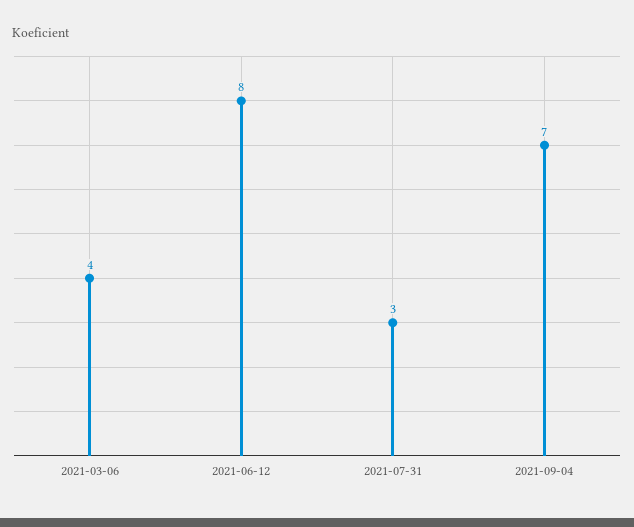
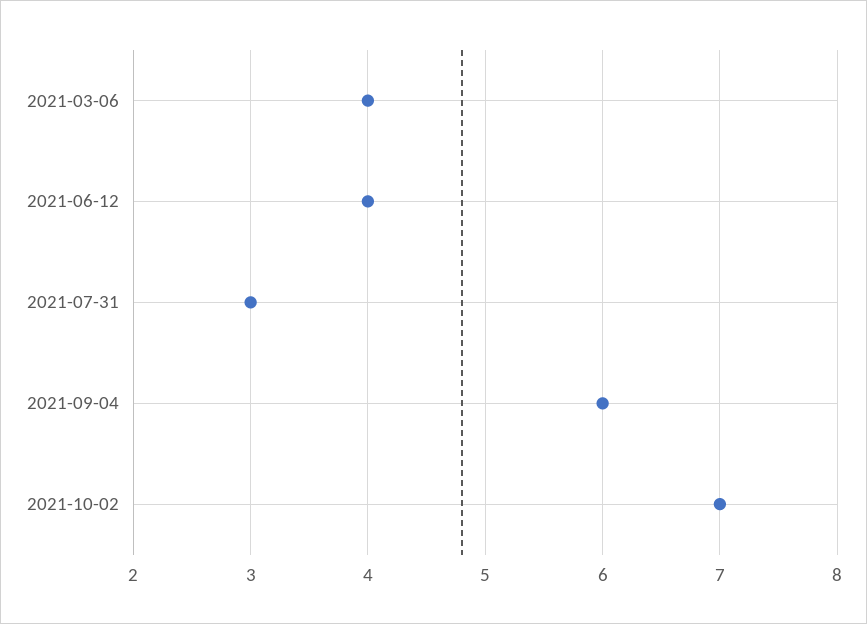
2021-06-12: 8 -> 4
2021-09-04: 7 -> 6
2021-10-02: none -> 7

